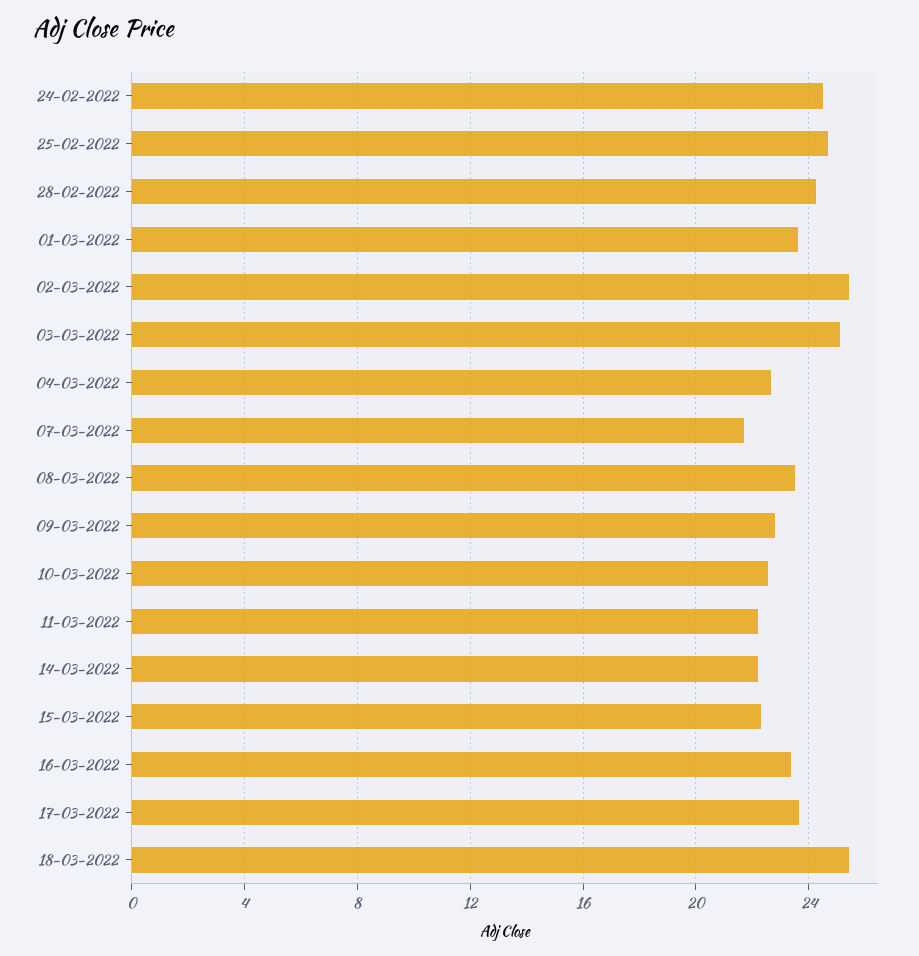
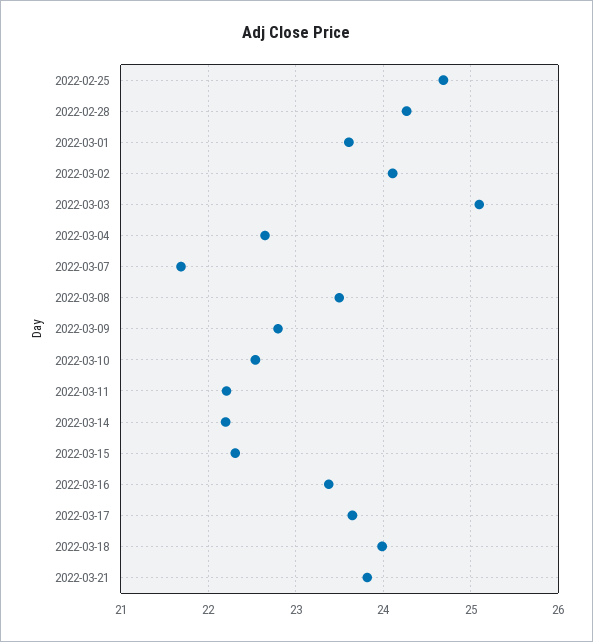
24-02-2022: 24.5 -> none
02-03-2022: 25.5 -> 24.1
18-03-2022: 25.5 -> 24
2022-03-21: none -> 23.8

